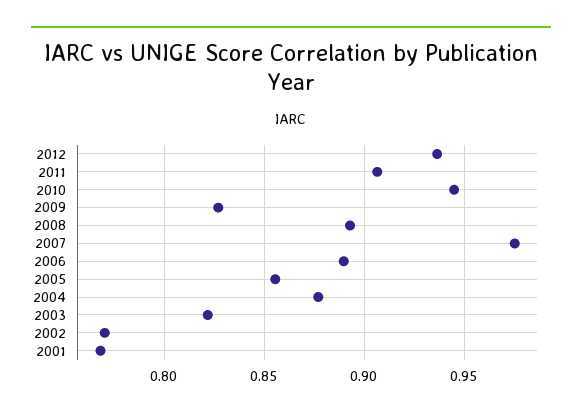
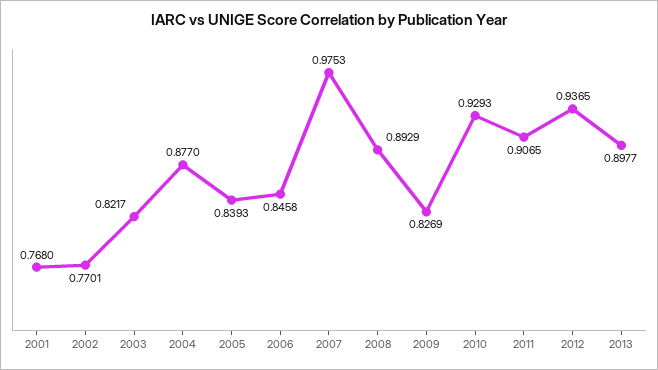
2010: 0.945 -> 0.9293
2006: 0.89 -> 0.8458
2005: 0.855 -> 0.8393
2013: none -> 0.8977

